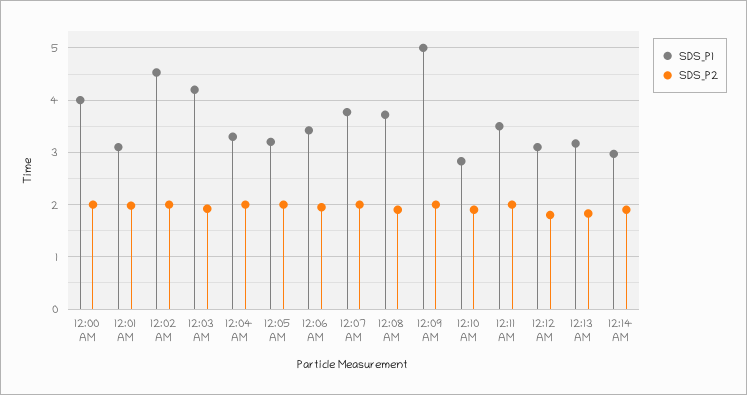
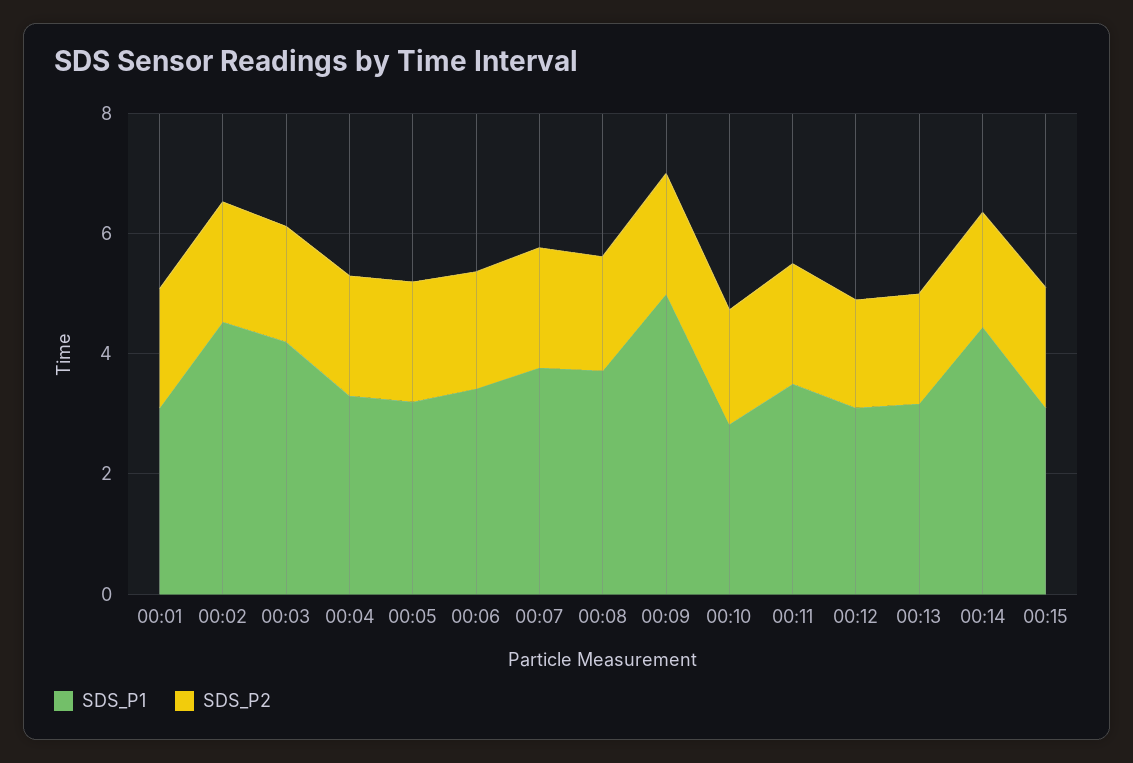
SDS_P1, 12:00 AM: 4 -> none
SDS_P2, 12:00 AM: 2 -> none
SDS_P1, 12:14 AM: 3 -> 4.5
SDS_P1, 00:15: none -> 3
SDS_P2, 00:15: none -> 2

